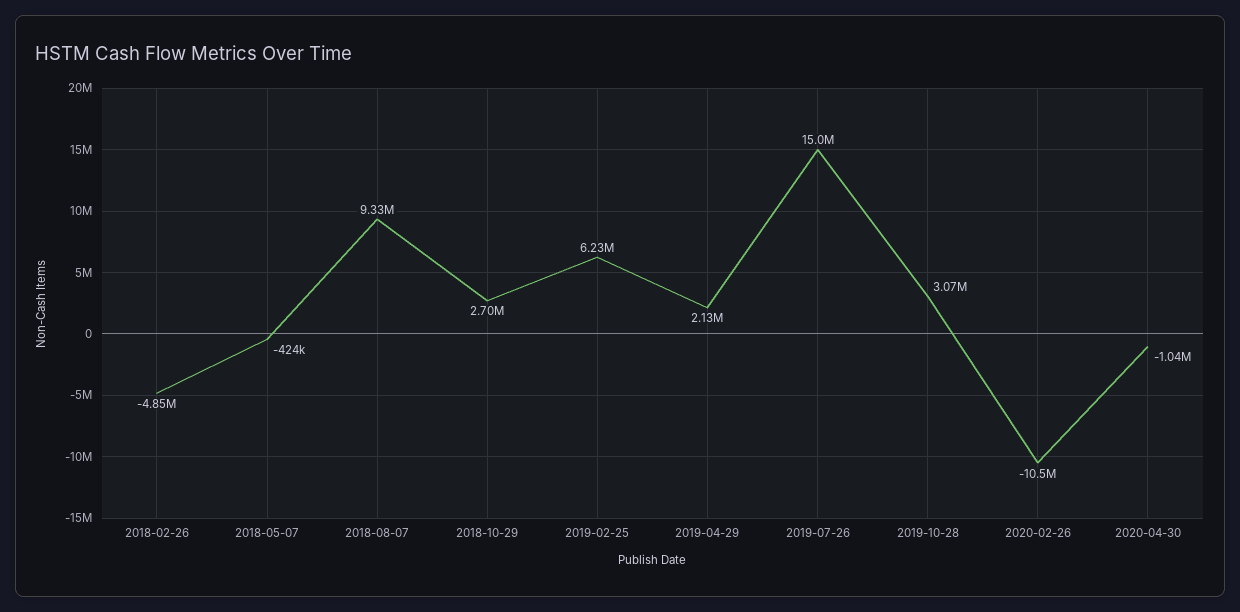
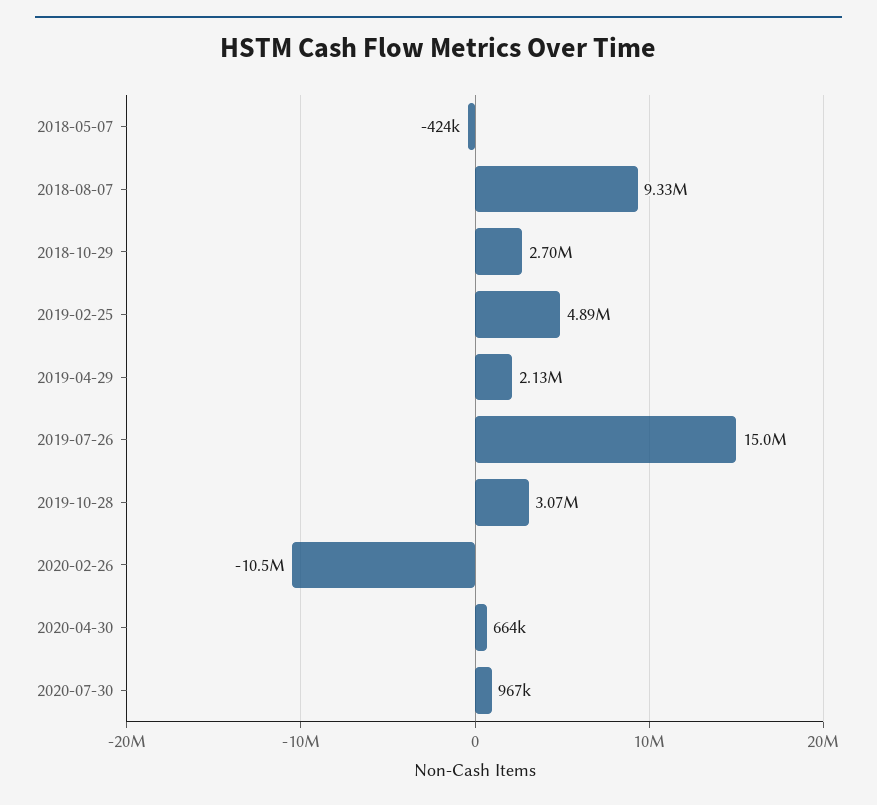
2018-02-26: -4850000 -> none
2019-02-25: 6230000 -> 4890000
2020-04-30: -1040000 -> 664000
2020-07-30: none -> 967000

